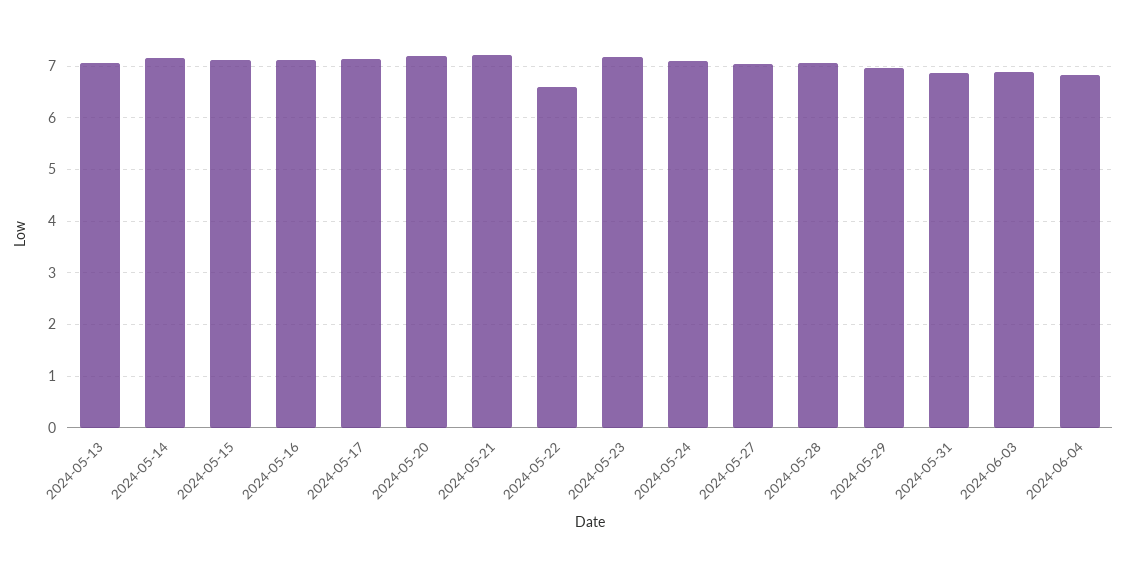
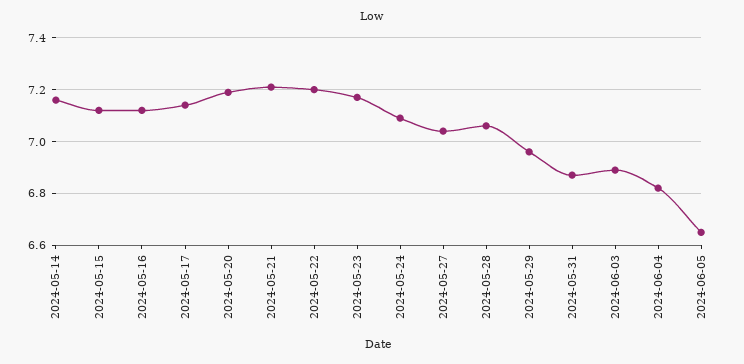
2024-05-13: 7 -> none
2024-05-22: 6.6 -> 7.2
2024-06-05: none -> 6.65

